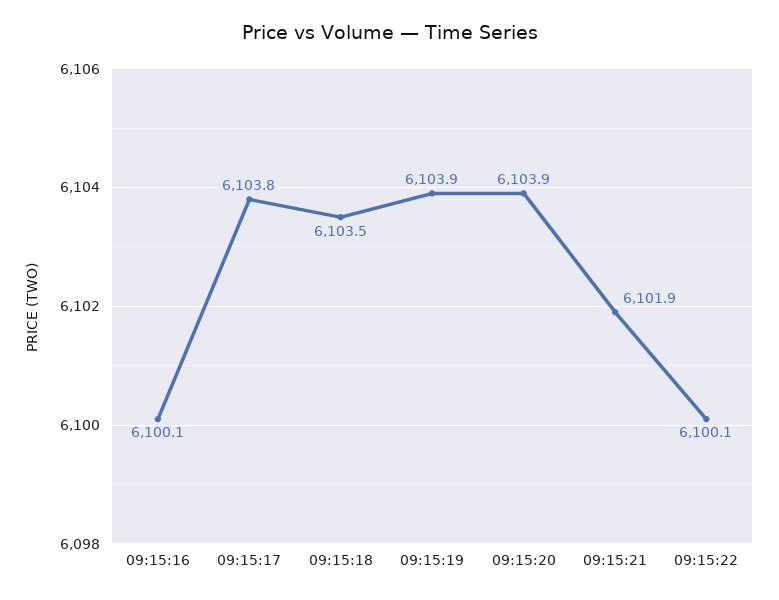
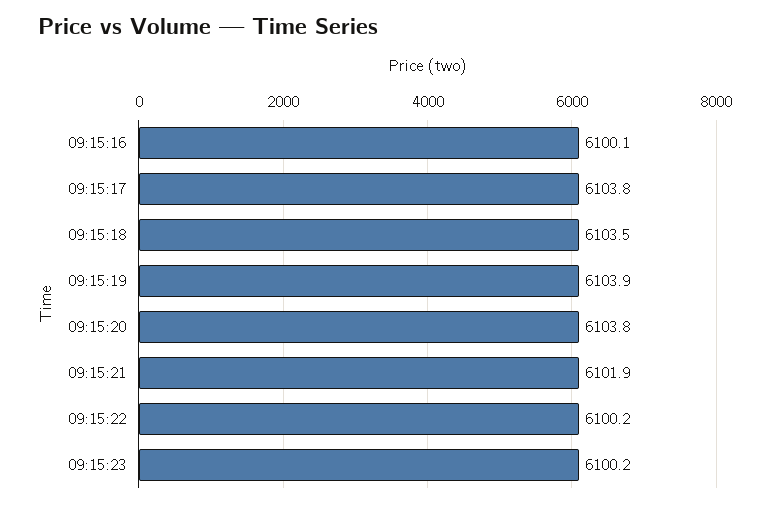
09:15:20: 6103.9 -> 6103.8
09:15:22: 6100.1 -> 6100.2
09:15:23: none -> 6100.2

